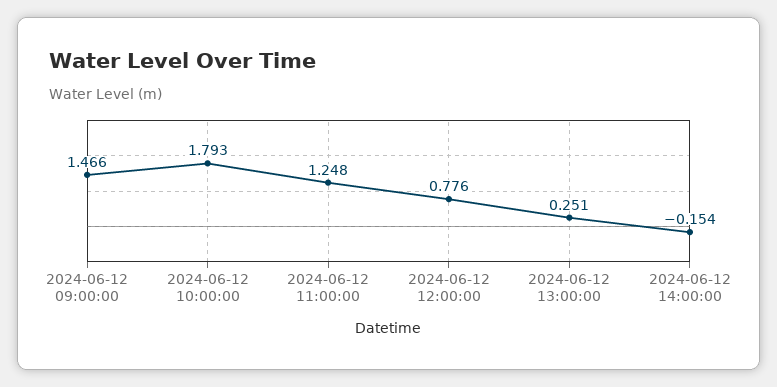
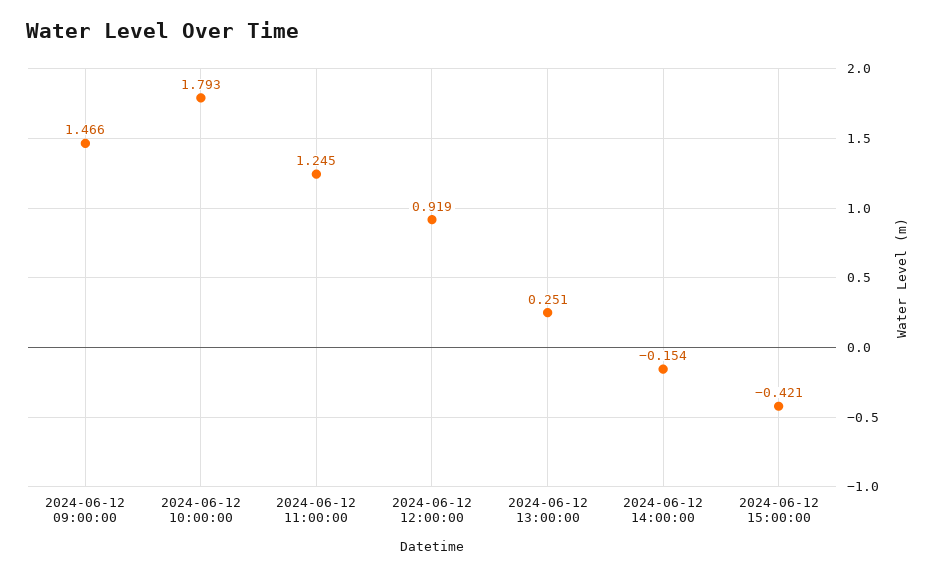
2024-06-12 11:00:00: 1.248 -> 1.245
2024-06-12 12:00:00: 0.776 -> 0.919
2024-06-12 15:00:00: none -> -0.421

